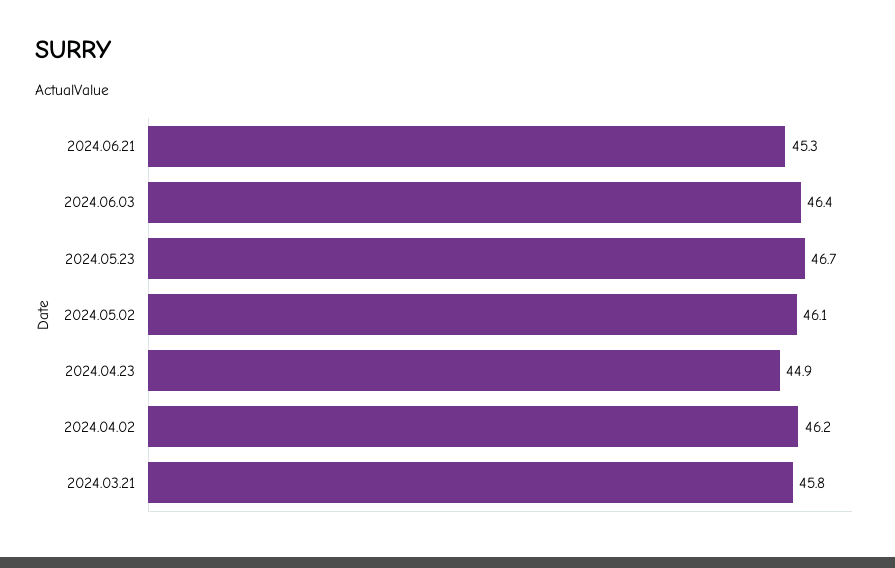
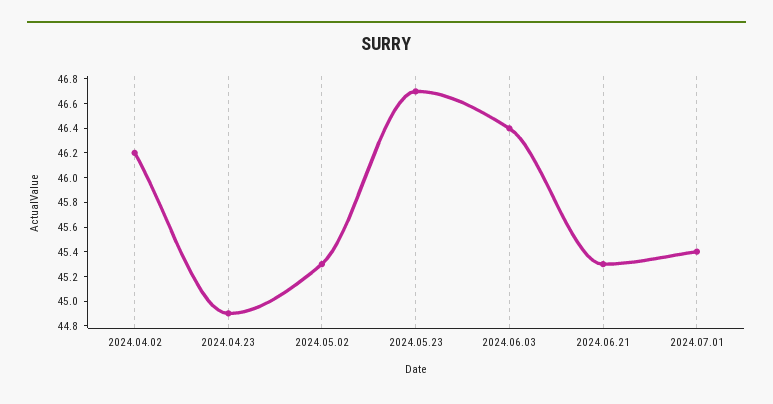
2024.05.02: 46.1 -> 45.3
2024.03.21: 45.8 -> none
2024.07.01: none -> 45.4

